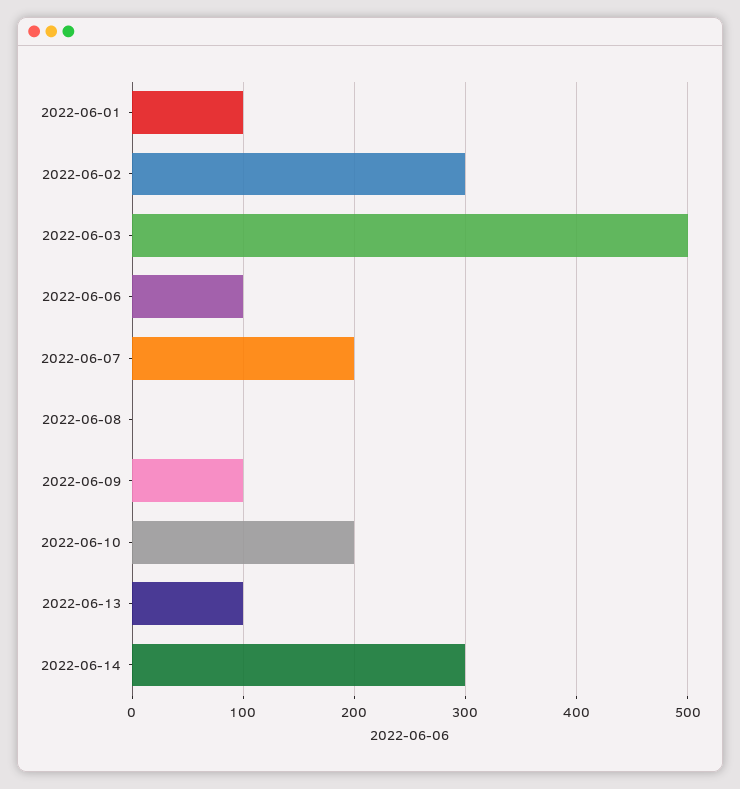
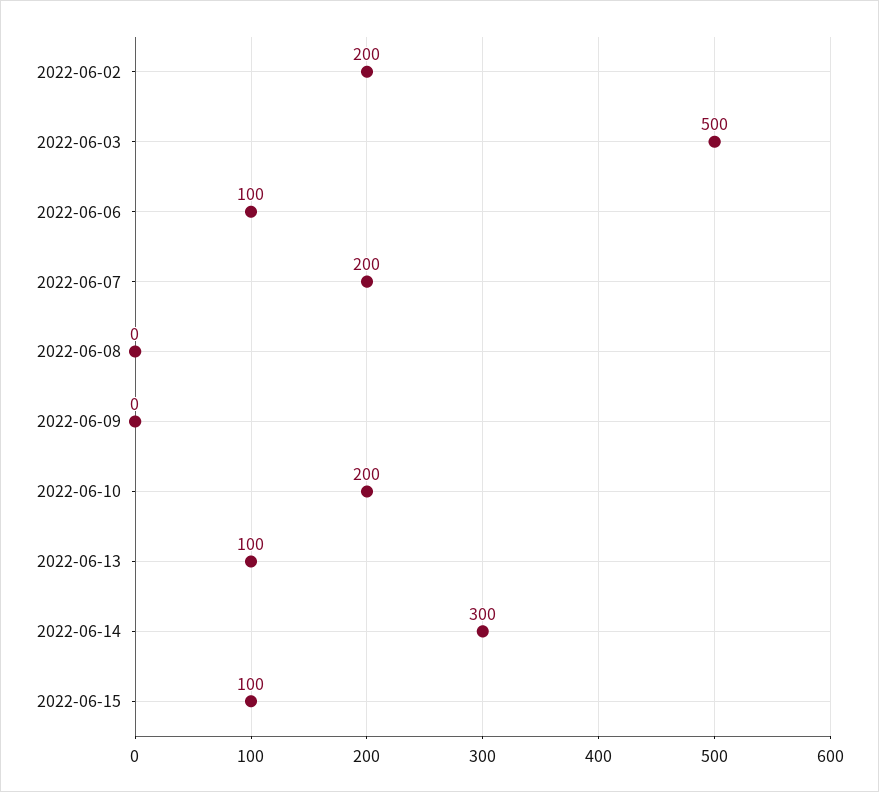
2022-06-01: 100 -> none
2022-06-02: 300 -> 200
2022-06-09: 100 -> 0
2022-06-15: none -> 100

